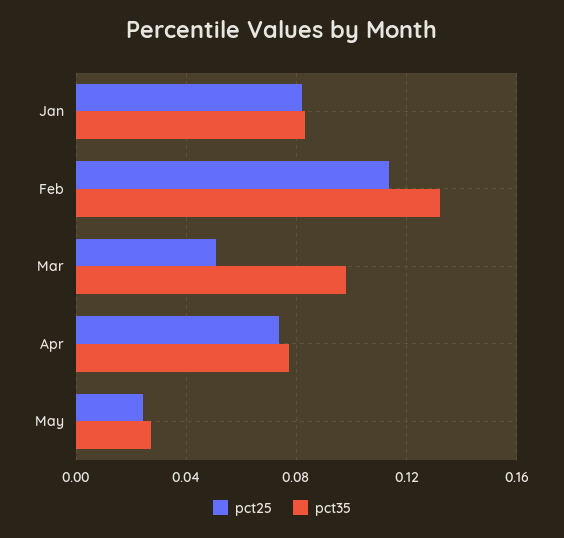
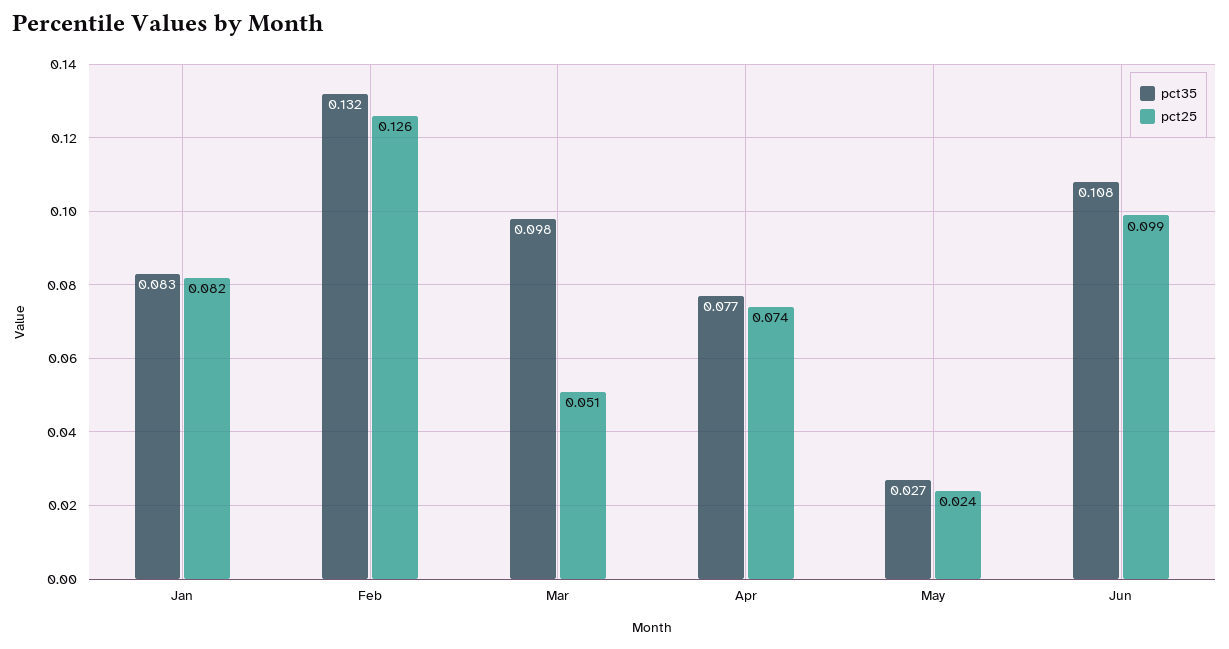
pct25, Feb: 0.115 -> 0.126
pct35, Jun: none -> 0.108
pct25, Jun: none -> 0.099

